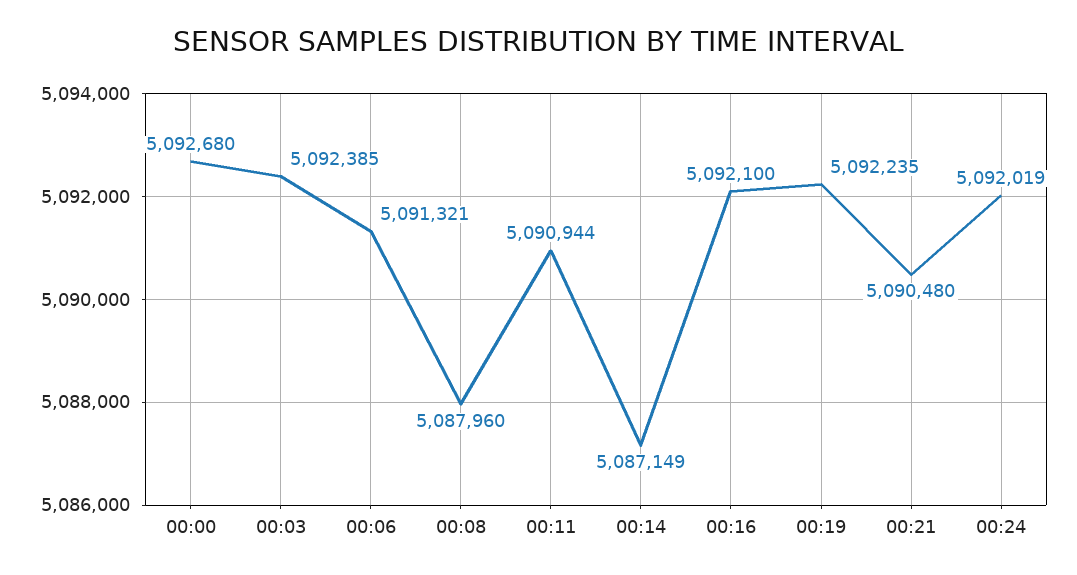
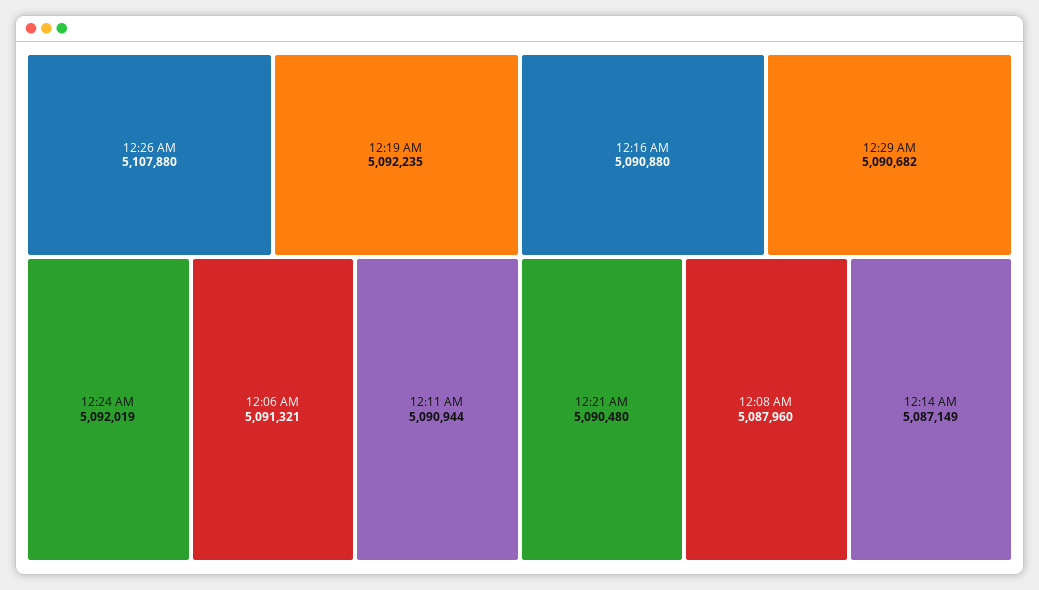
00:00: 5092680 -> none
00:03: 5092385 -> none
00:16: 5092100 -> 5090880
12:26 AM: none -> 5107880
12:29 AM: none -> 5090682

